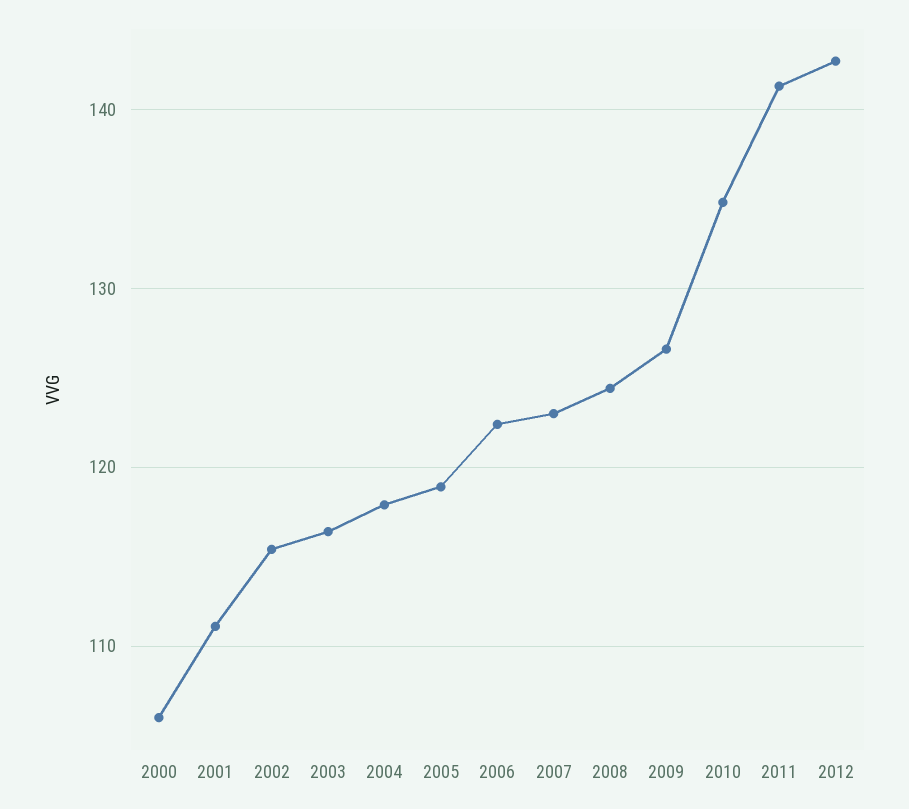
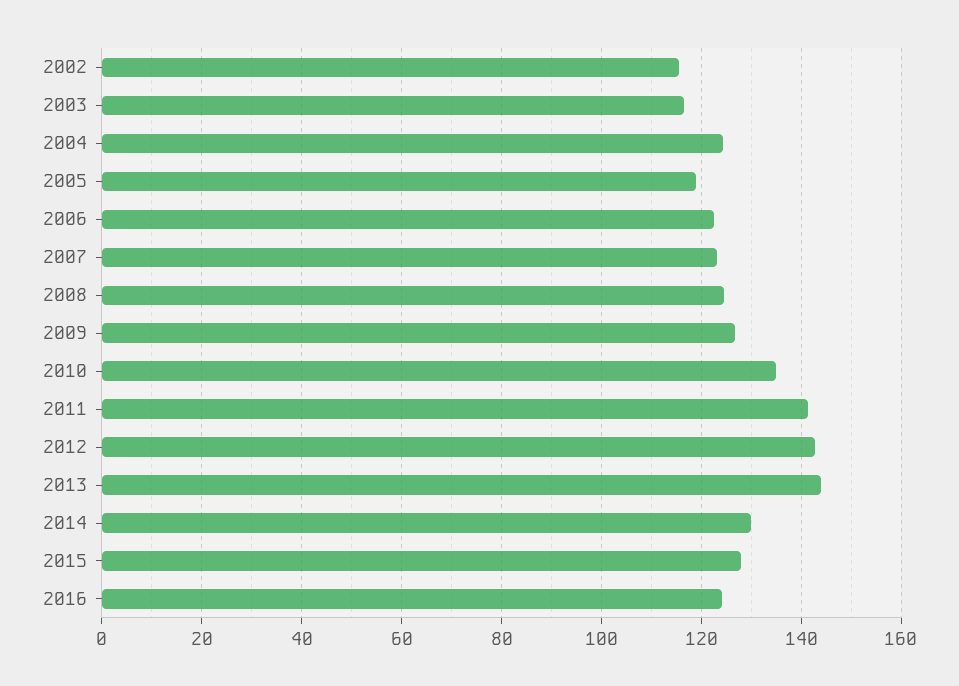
2000: 106 -> none
2001: 111 -> none
2004: 118 -> 124
2013: none -> 144
2014: none -> 130
2015: none -> 128
2016: none -> 124

